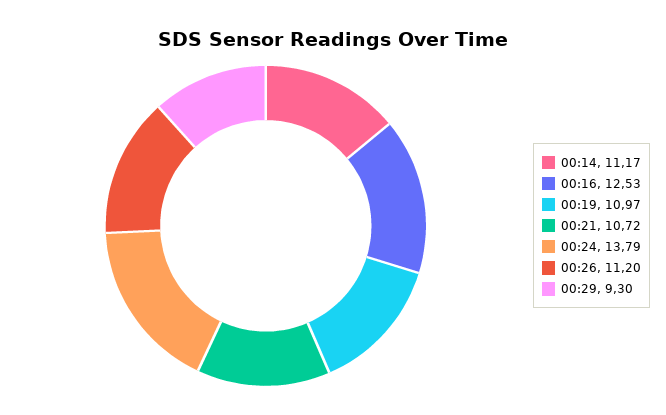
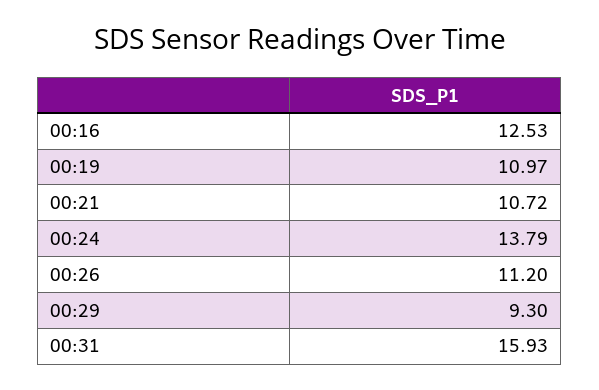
00:14: 11.17 -> none
00:31: none -> 15.93

